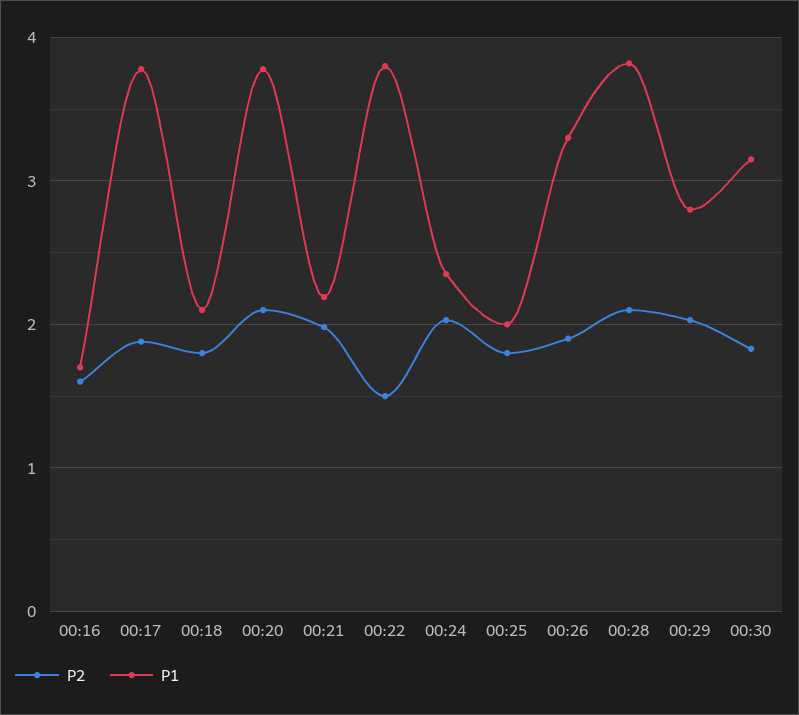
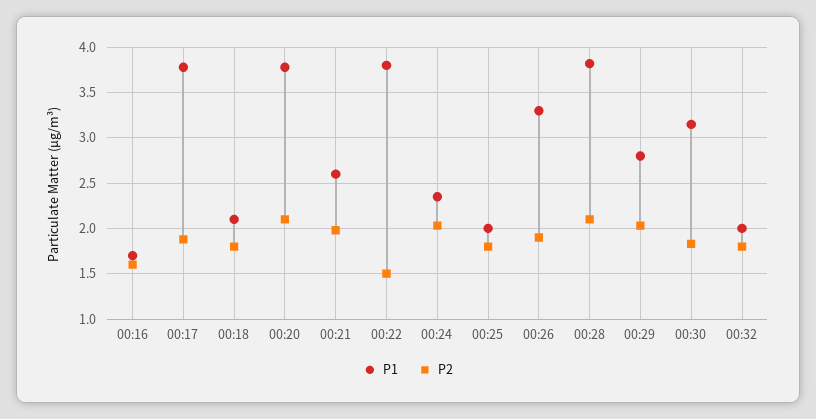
P1, 00:21: 2.2 -> 2.6
P1, 00:32: none -> 2
P2, 00:32: none -> 1.8

